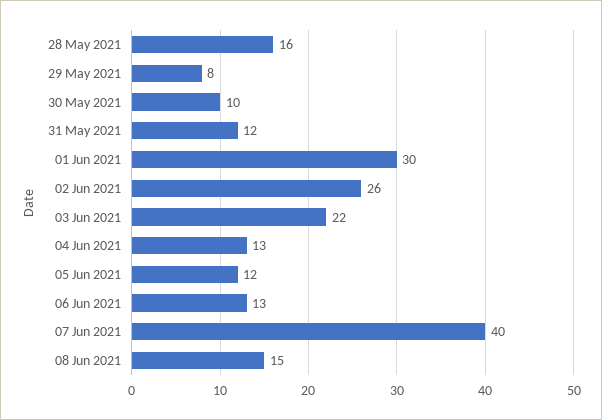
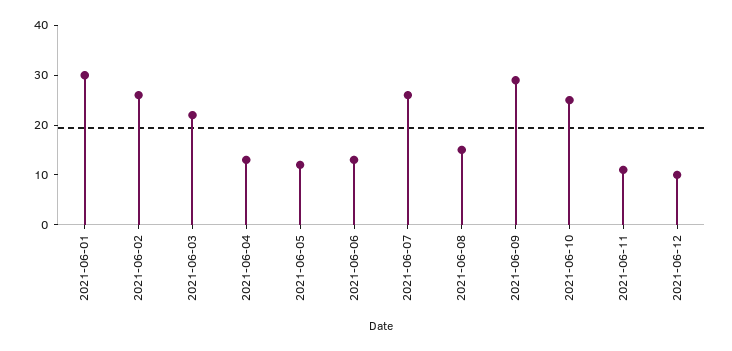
28 May 2021: 16 -> none
29 May 2021: 8 -> none
30 May 2021: 10 -> none
31 May 2021: 12 -> none
07 Jun 2021: 40 -> 25
2021-06-09: none -> 30
2021-06-10: none -> 25
2021-06-11: none -> 10
2021-06-12: none -> 10

